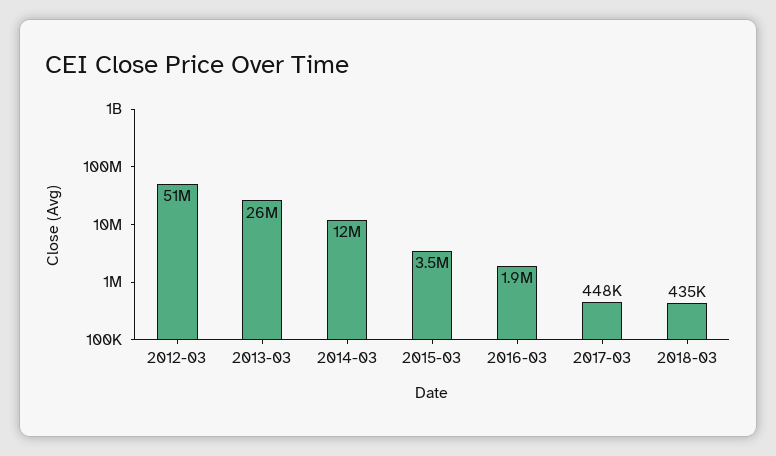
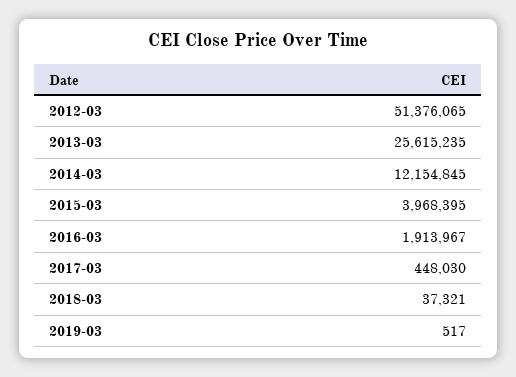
2015-03: 3500000 -> 3968395
2018-03: 435000 -> 37321
2019-03: none -> 517

